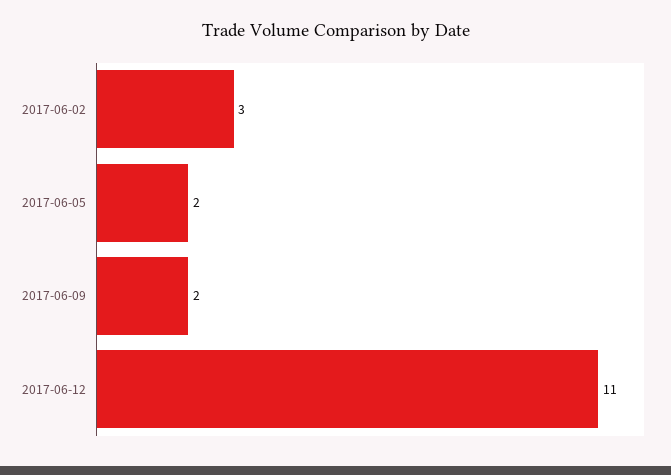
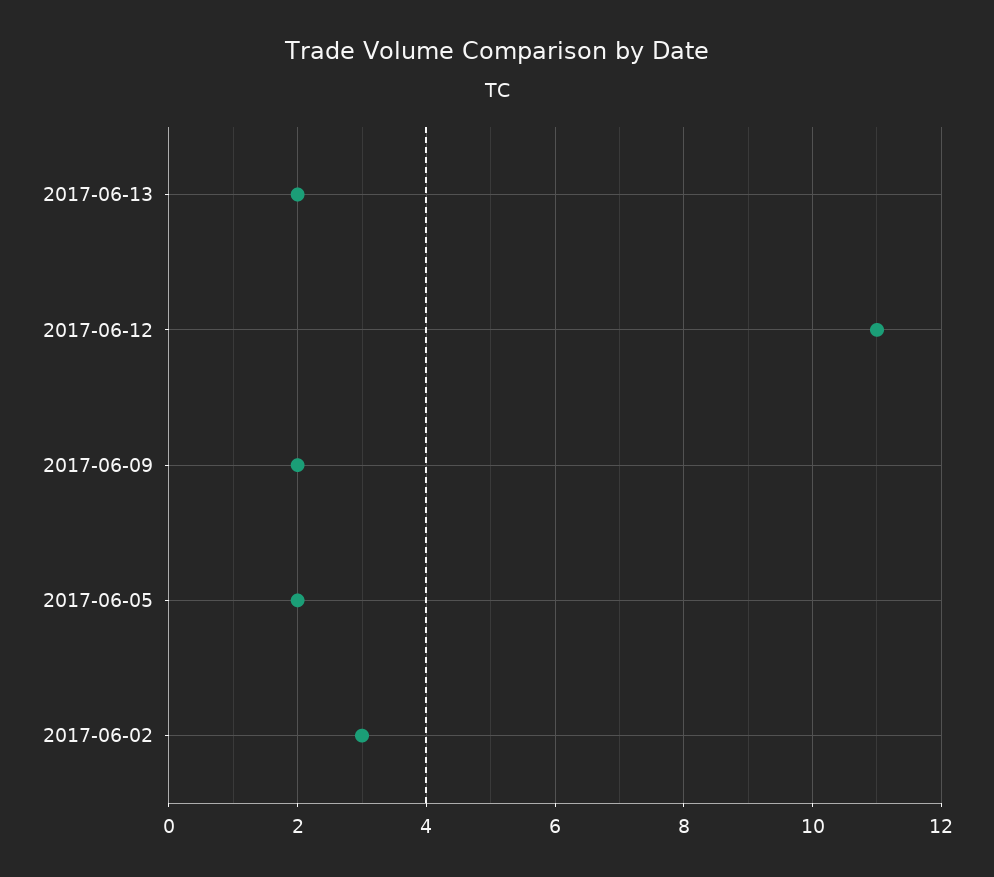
2017-06-13: none -> 2

